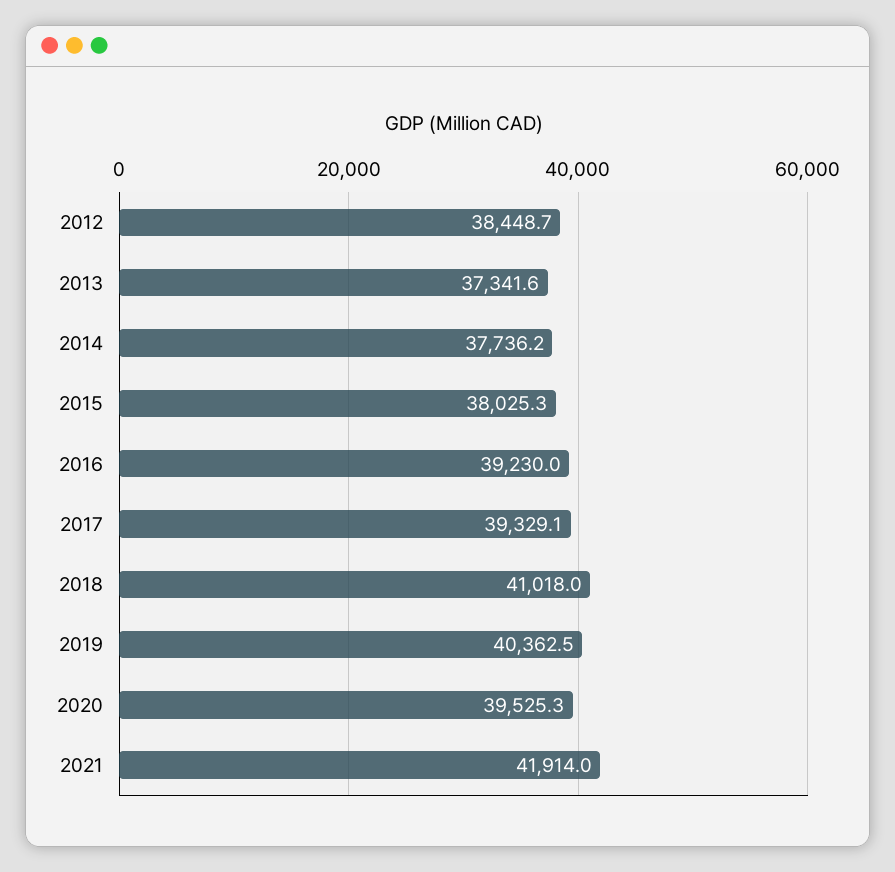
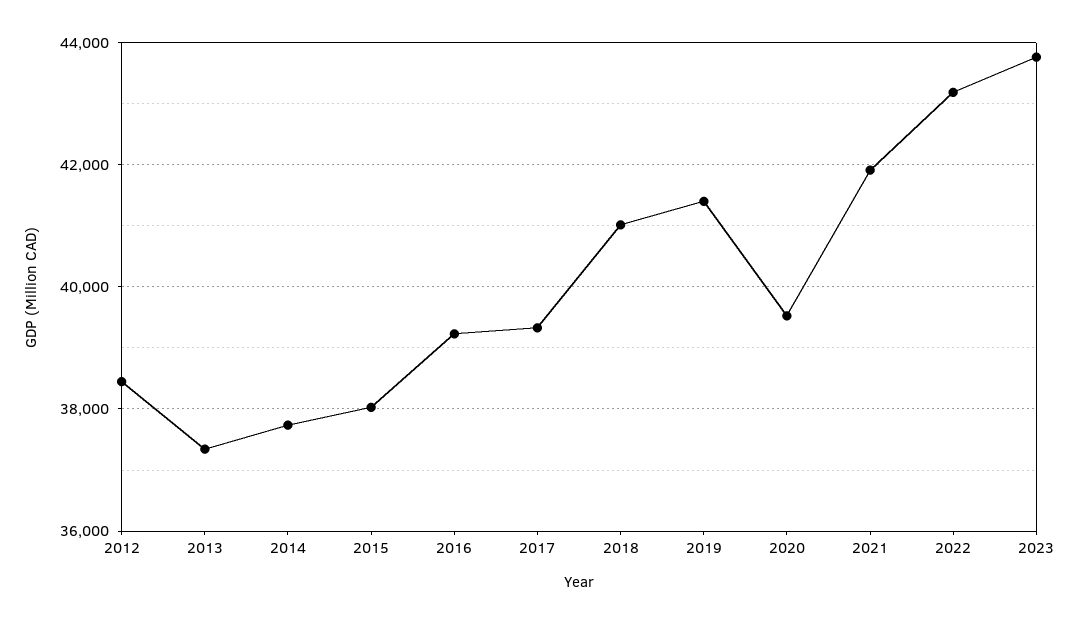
2019: 40362.5 -> 41400
2022: none -> 43200
2023: none -> 43800

